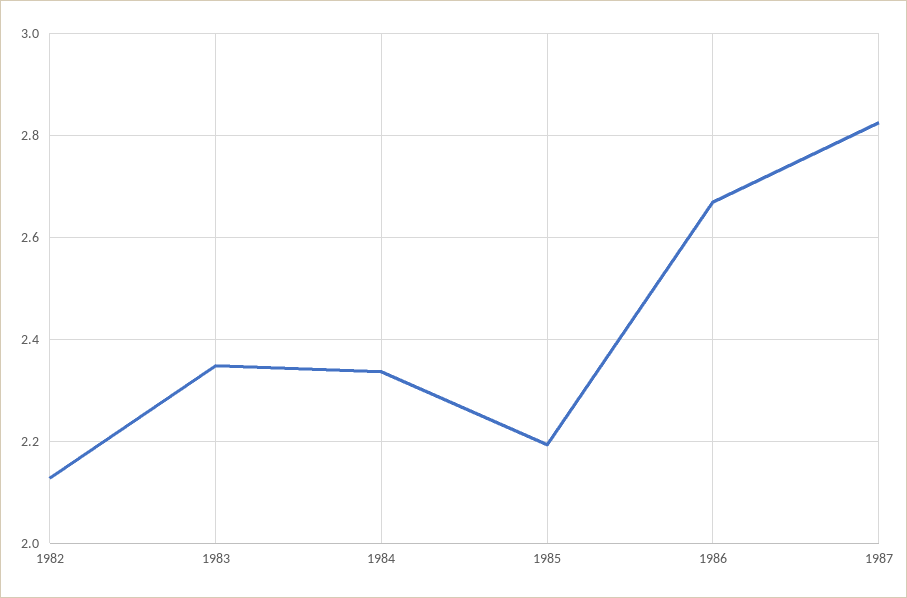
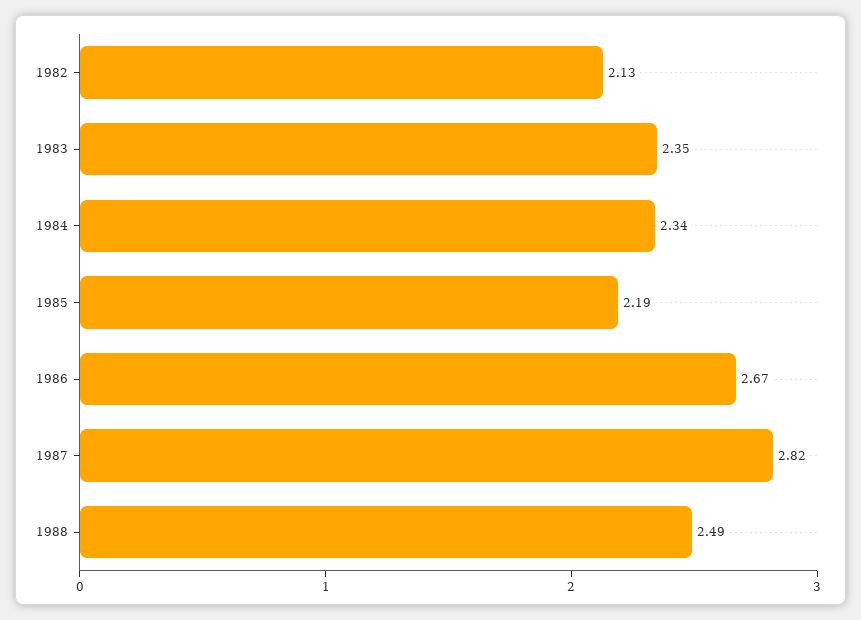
1988: none -> 2.49

